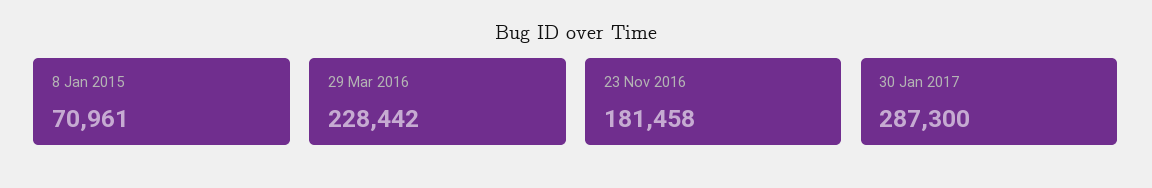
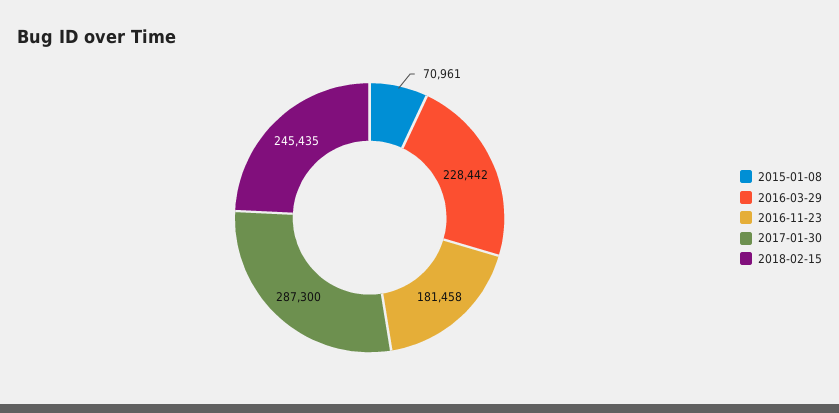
2018-02-15: none -> 245435

